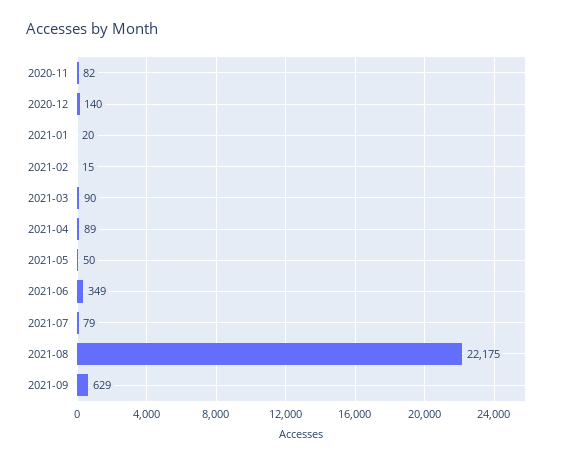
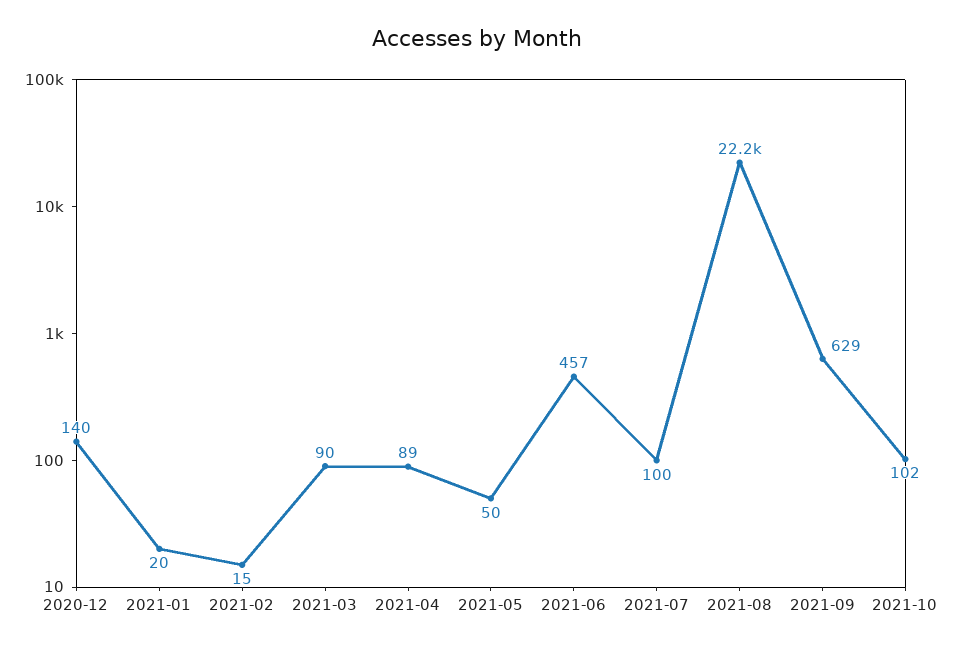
2020-11: 82 -> none
2021-06: 349 -> 457
2021-07: 79 -> 100
2021-10: none -> 102

